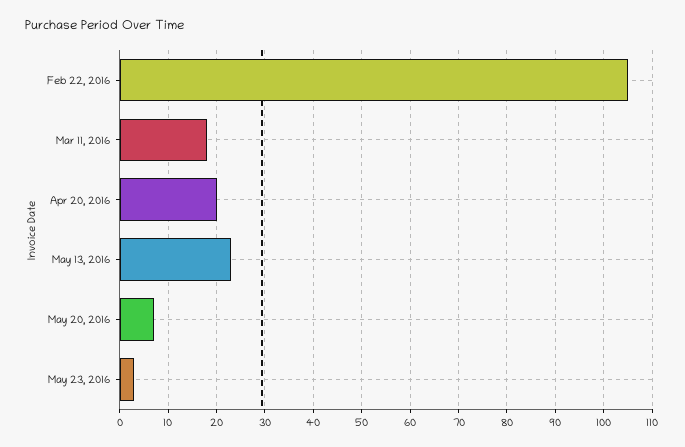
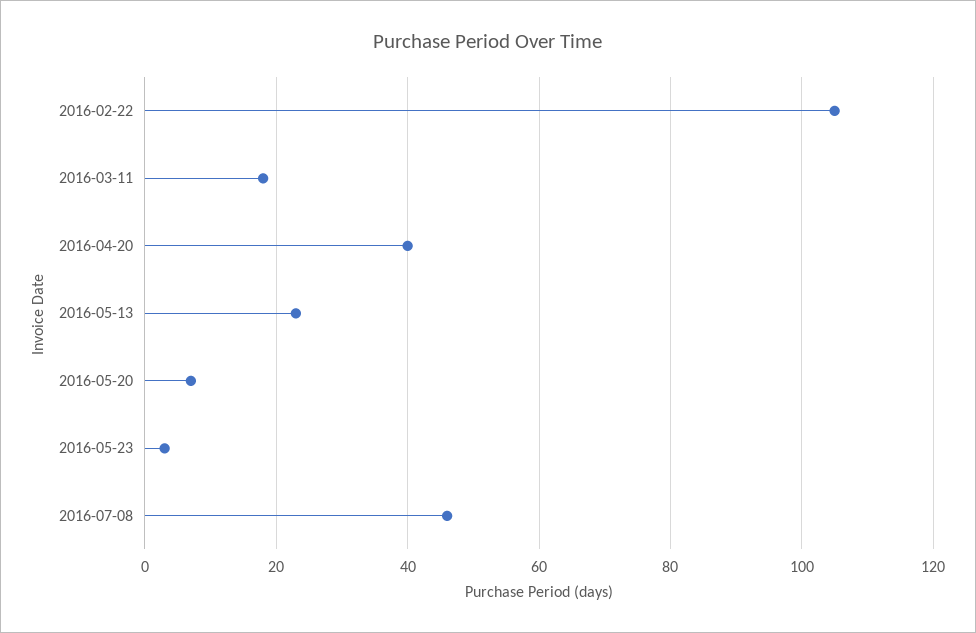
Apr 20, 2016: 20 -> 40
2016-07-08: none -> 45

